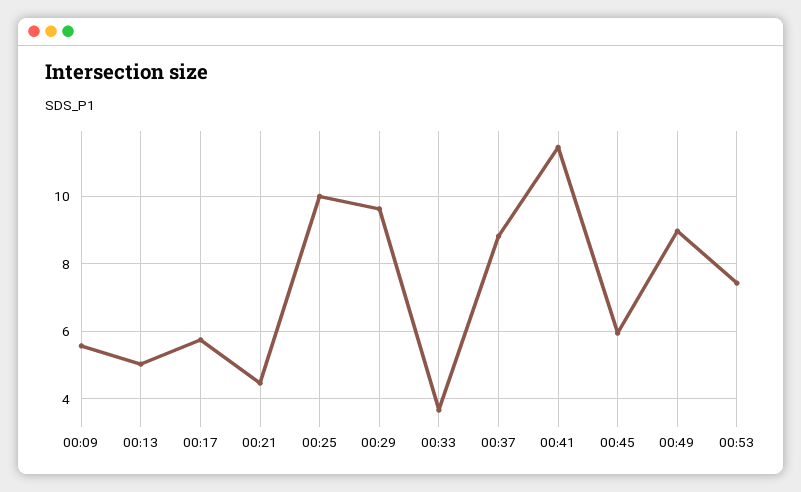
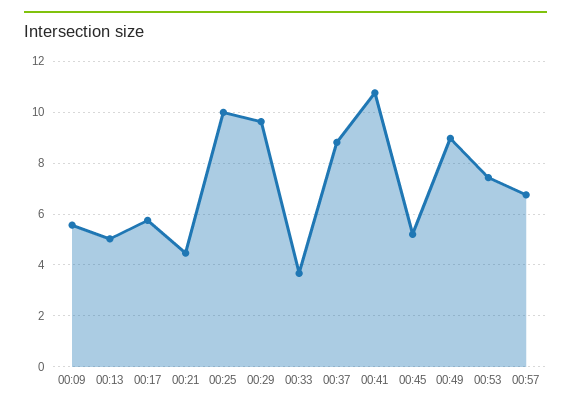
00:41: 11.4 -> 10.75
00:45: 6 -> 5.25
00:57: none -> 6.75

